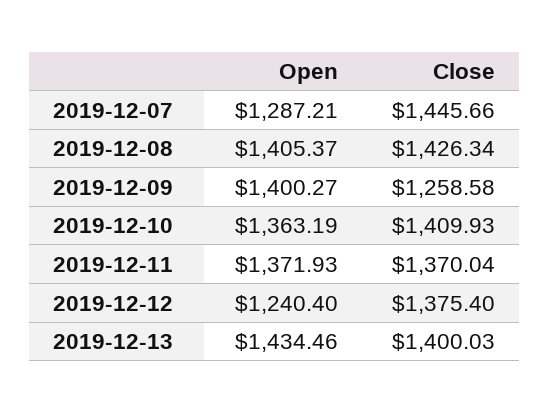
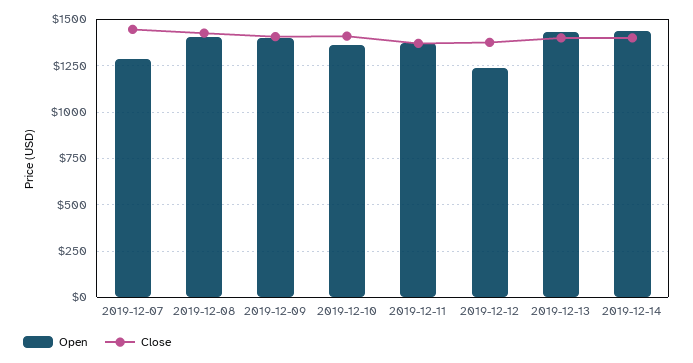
Close, 2019-12-09: 1258.58 -> 1400
Open, 2019-12-14: none -> 1450
Close, 2019-12-14: none -> 1400

